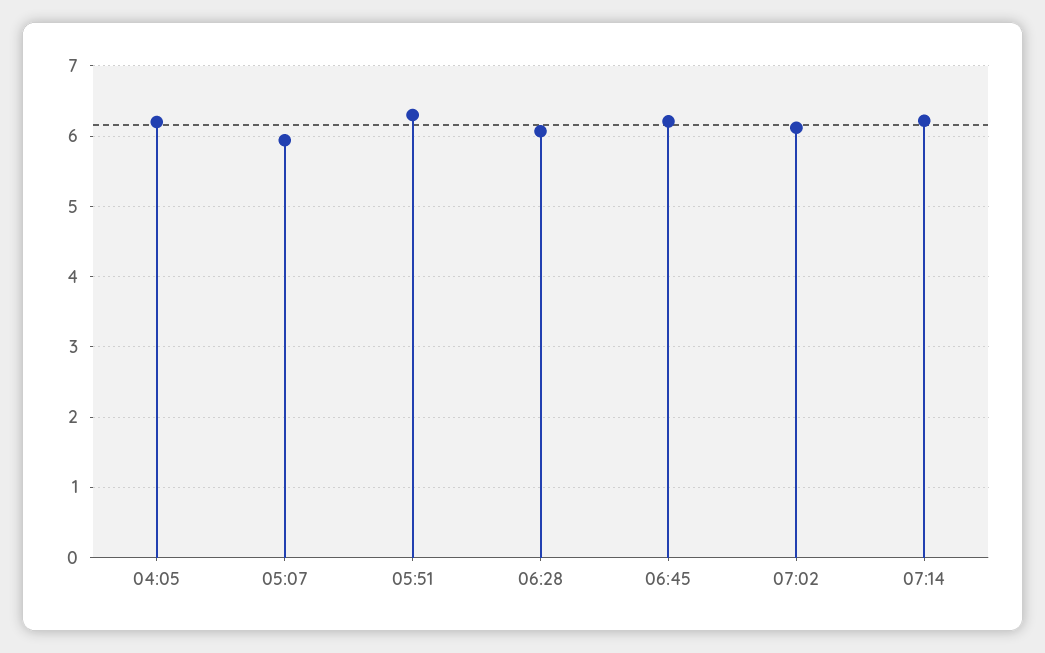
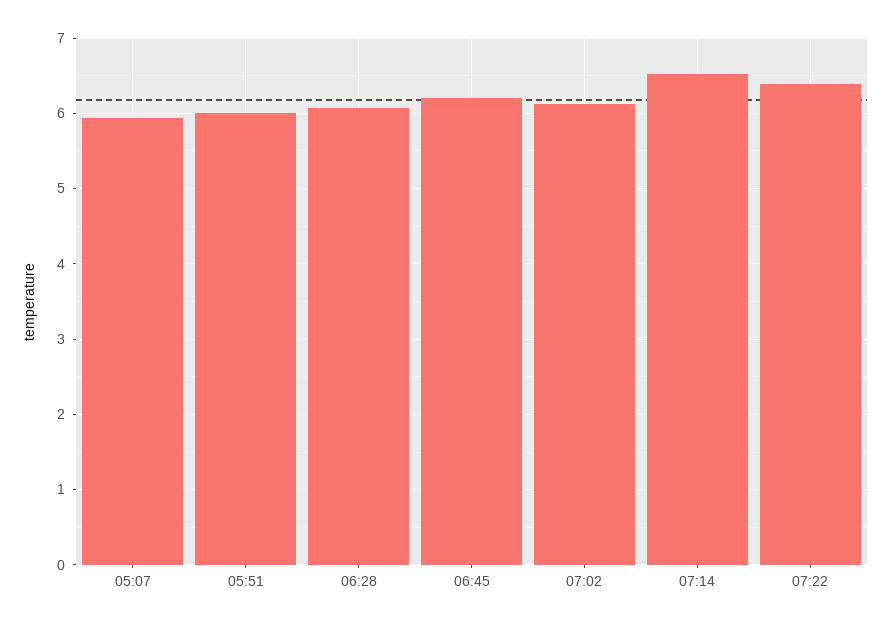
04:05: 6.2 -> none
05:51: 6.3 -> 6
07:14: 6.2 -> 6.5
07:22: none -> 6.4

